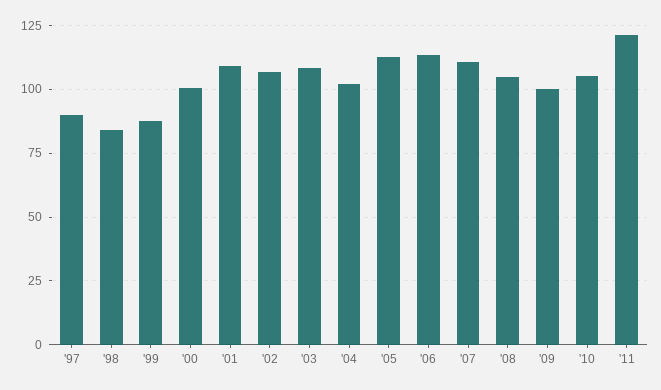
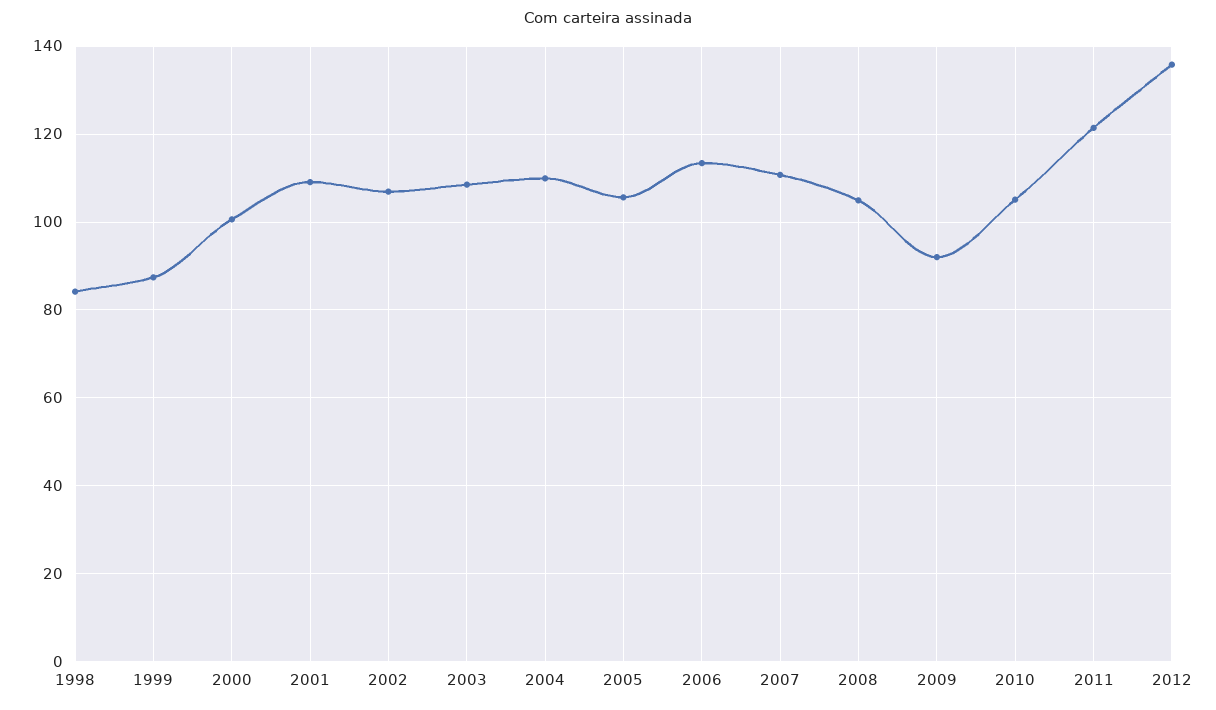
'97: 90 -> none
'04: 102.5 -> 110
'05: 112.5 -> 106
'09: 100 -> 92
2012: none -> 136

